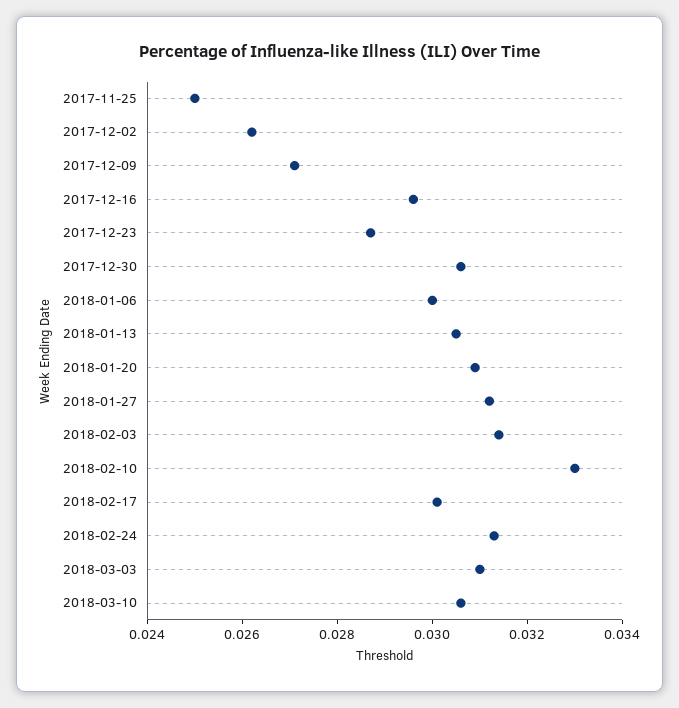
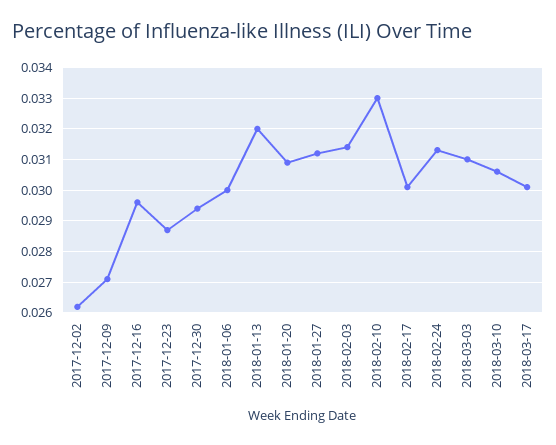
2017-11-25: 0.025 -> none
2017-12-30: 0.0305 -> 0.0295
2018-01-13: 0.0305 -> 0.032
2018-03-17: none -> 0.03

